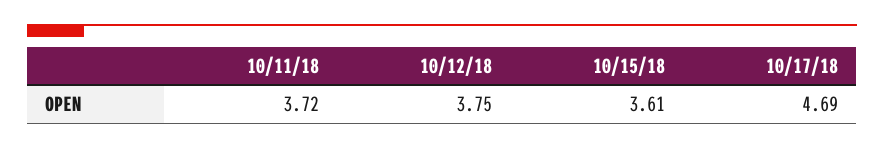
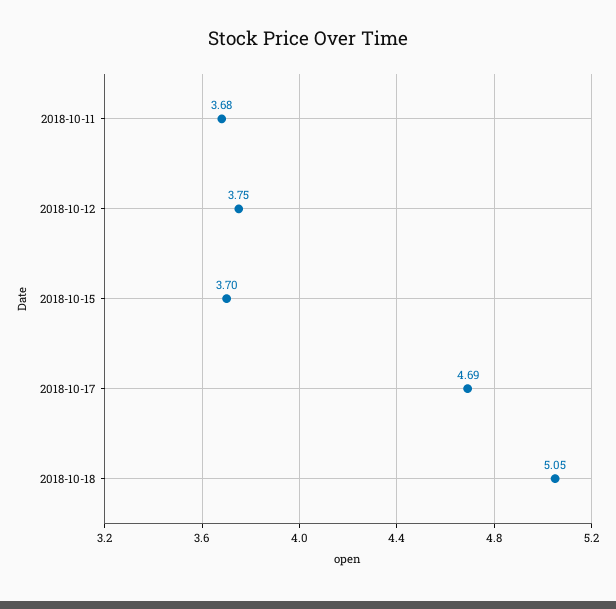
10/11/18: 3.72 -> 3.68
10/15/18: 3.61 -> 3.7
2018-10-18: none -> 5.05

